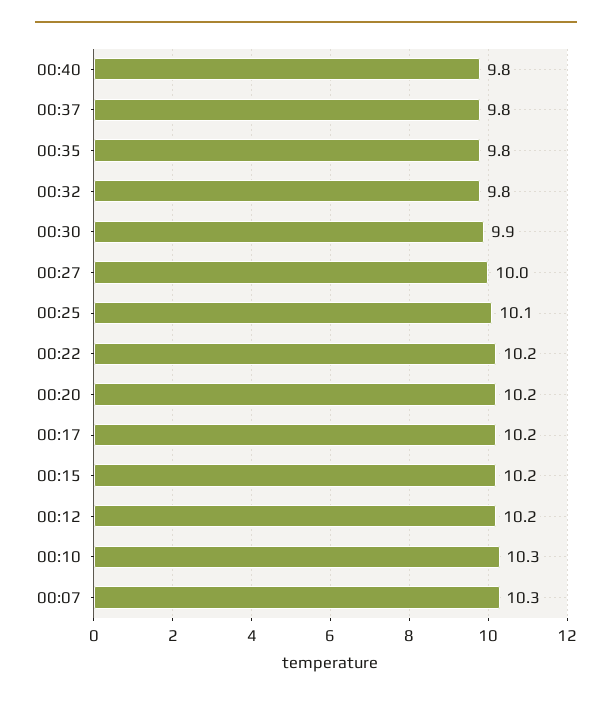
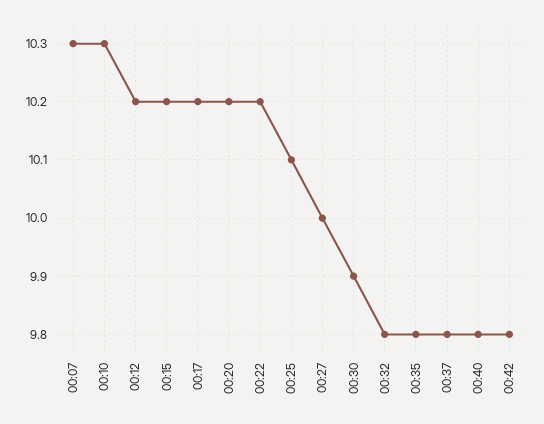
00:42: none -> 9.8

